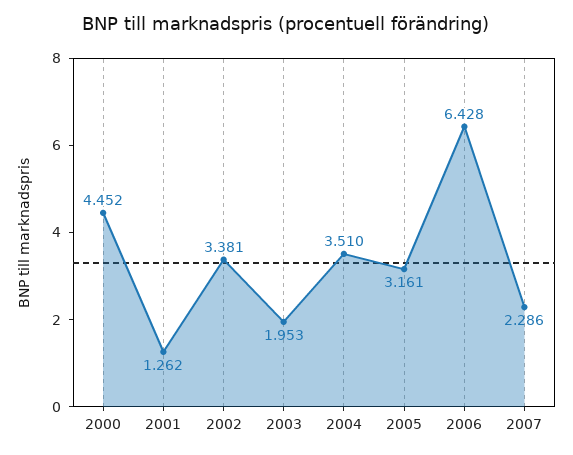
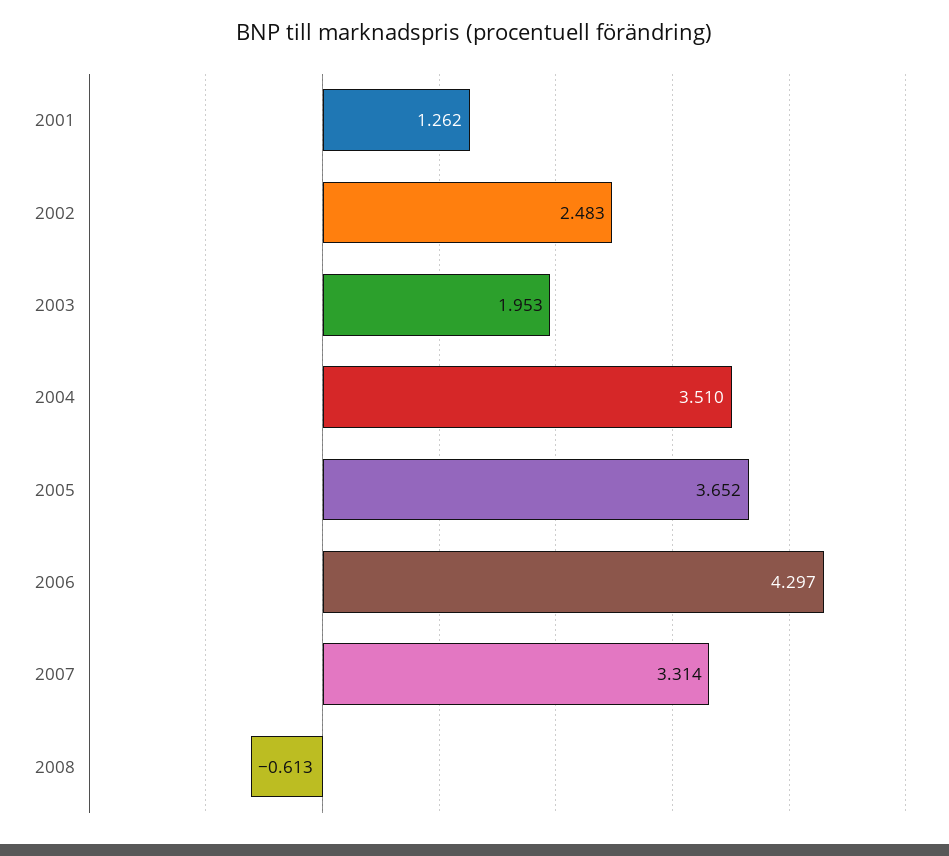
2000: 4.452 -> none
2002: 3.381 -> 2.483
2005: 3.161 -> 3.652
2006: 6.428 -> 4.297
2007: 2.286 -> 3.314
2008: none -> -0.613

